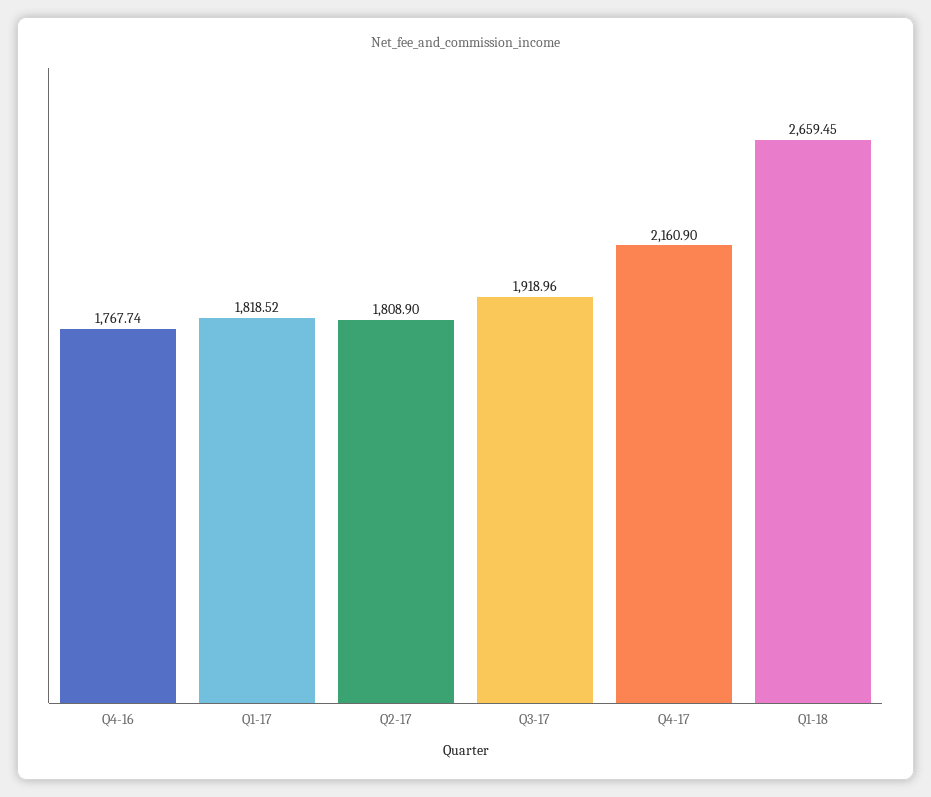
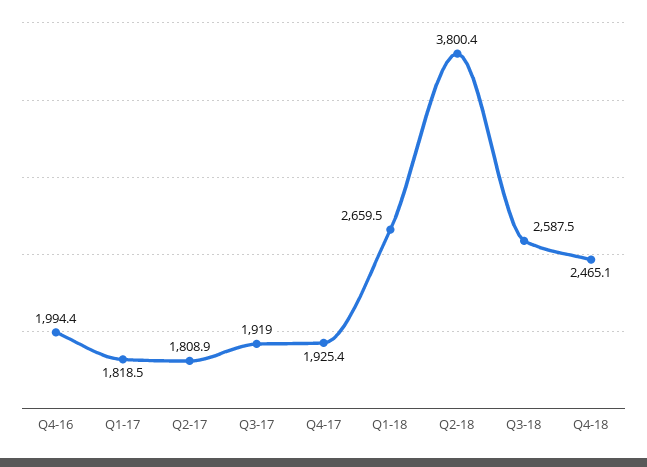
Q4-16: 1767.74 -> 1994.4
Q4-17: 2160.9 -> 1925.4
Q2-18: none -> 3800.4
Q3-18: none -> 2587.5
Q4-18: none -> 2465.1

